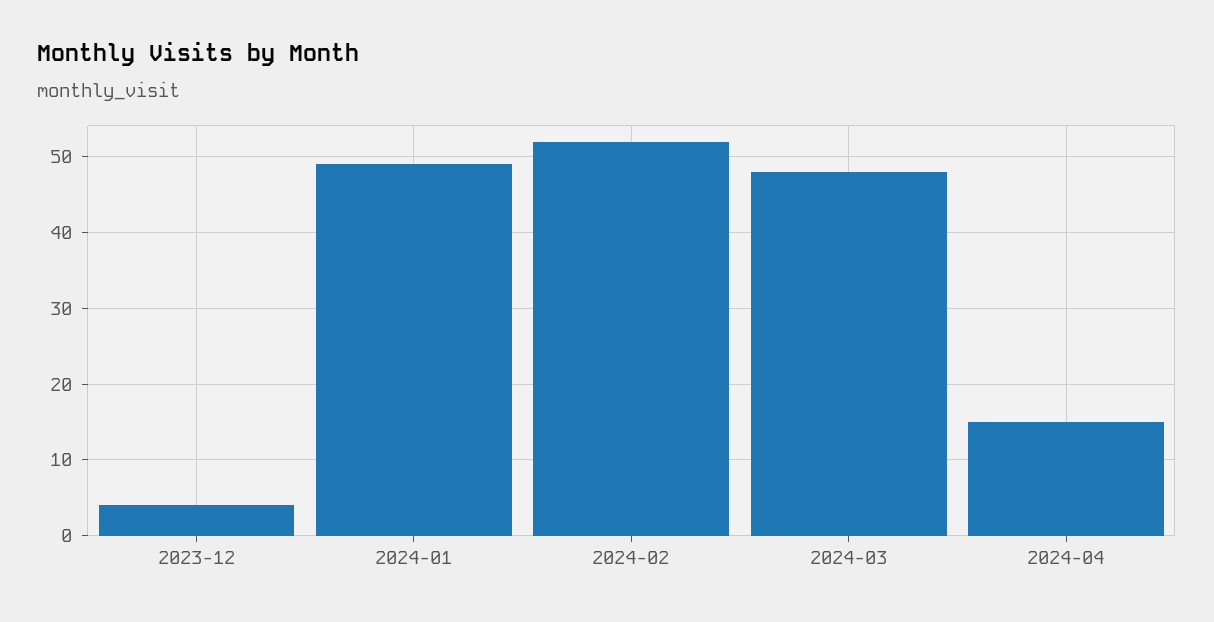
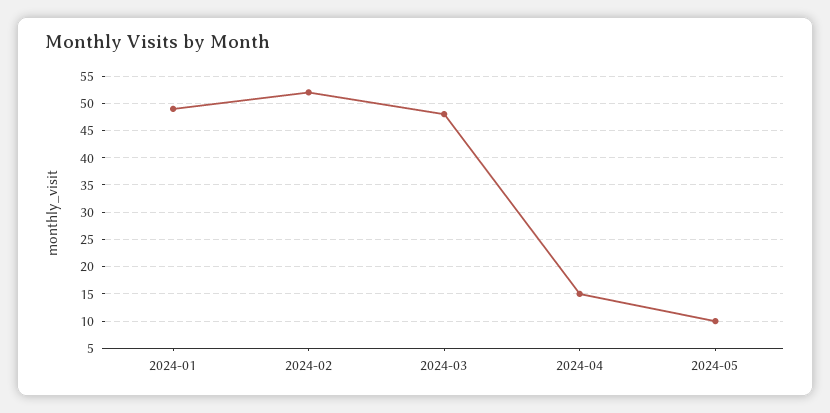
2023-12: 4 -> none
2024-05: none -> 10

